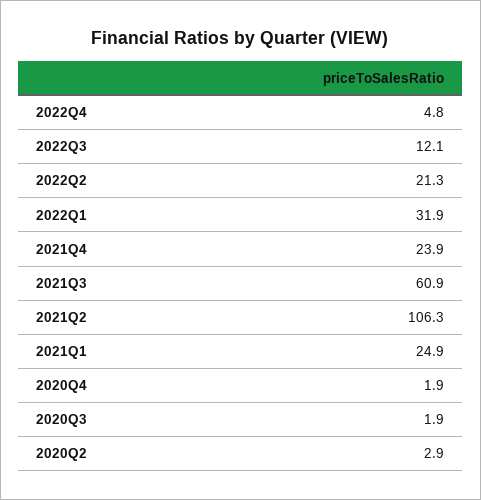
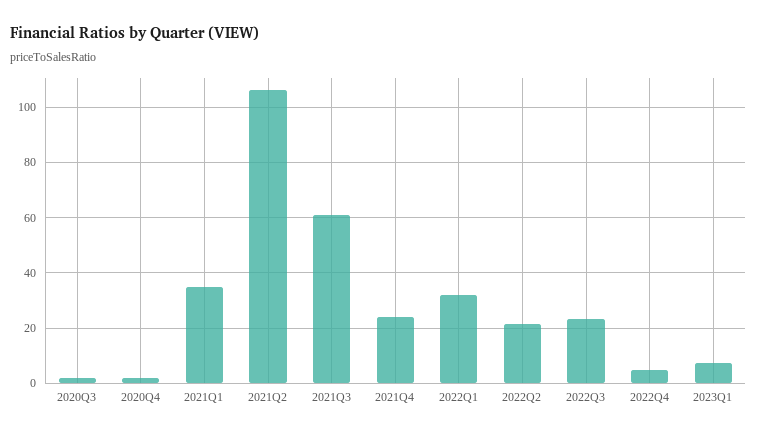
2022Q3: 12.1 -> 22.5
2021Q1: 24.9 -> 35
2020Q2: 2.9 -> none
2023Q1: none -> 7.5

